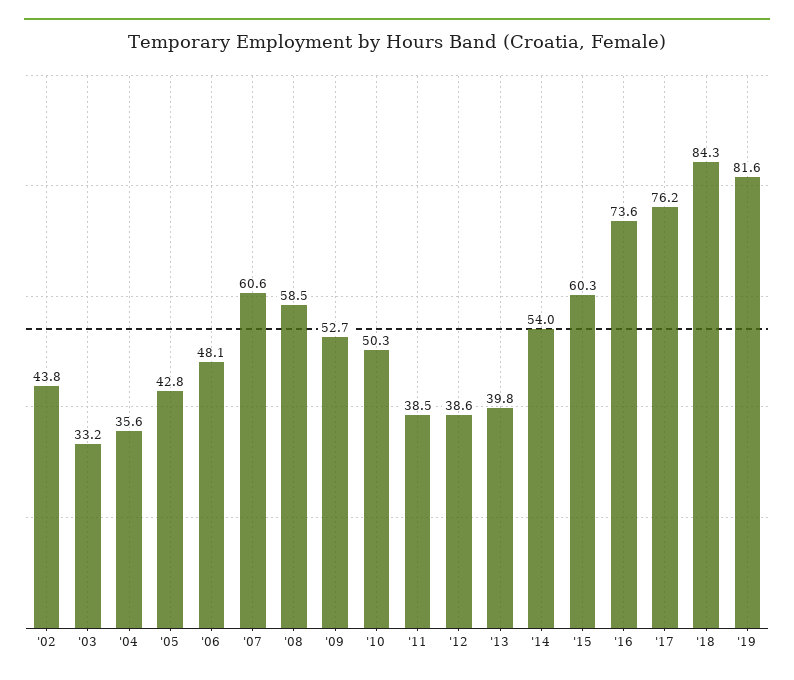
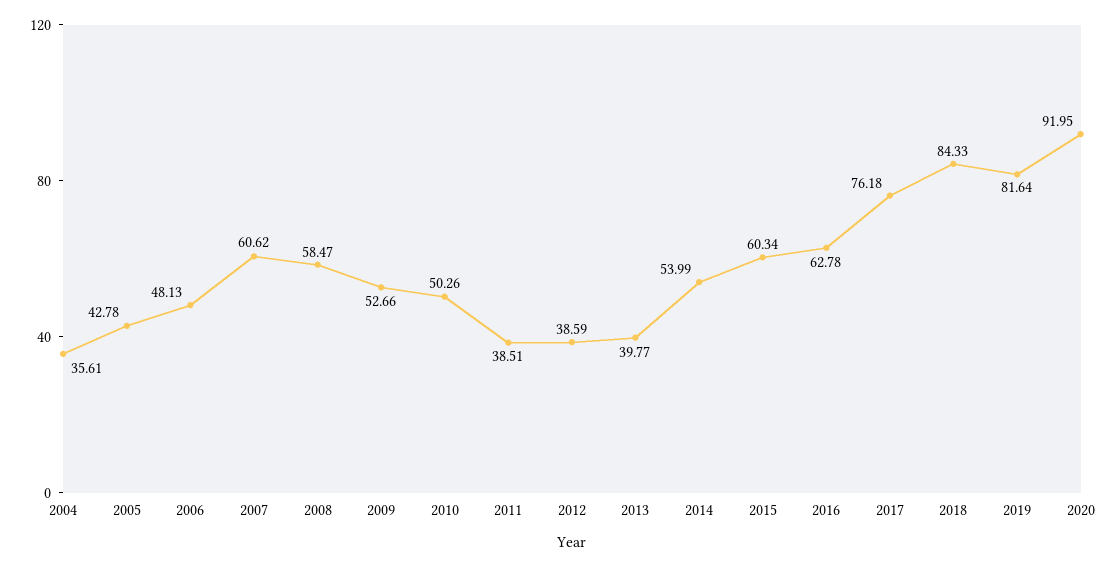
'02: 43.8 -> none
'03: 33.2 -> none
'16: 73.6 -> 62.78
2020: none -> 91.95

